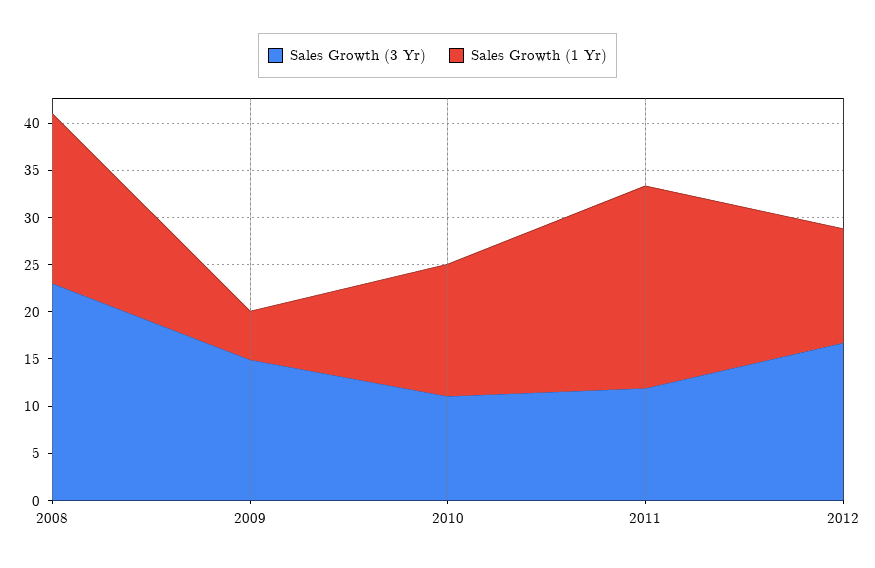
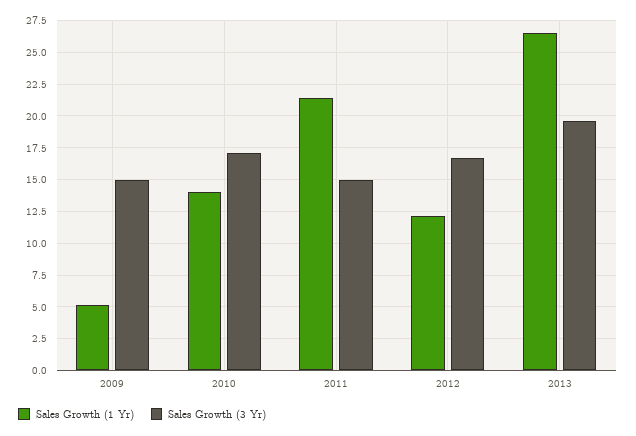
Sales Growth (3 Yr), 2008: 23 -> none
Sales Growth (1 Yr), 2008: 18 -> none
Sales Growth (3 Yr), 2010: 11 -> 17
Sales Growth (3 Yr), 2011: 12 -> 15
Sales Growth (1 Yr), 2013: none -> 26.5
Sales Growth (3 Yr), 2013: none -> 19.5

